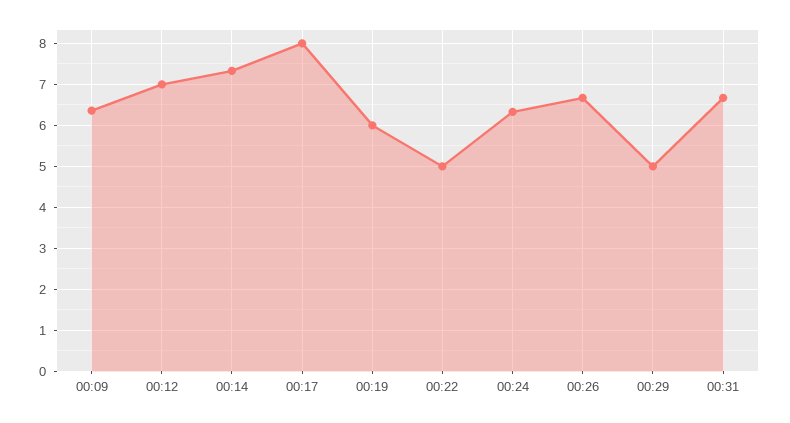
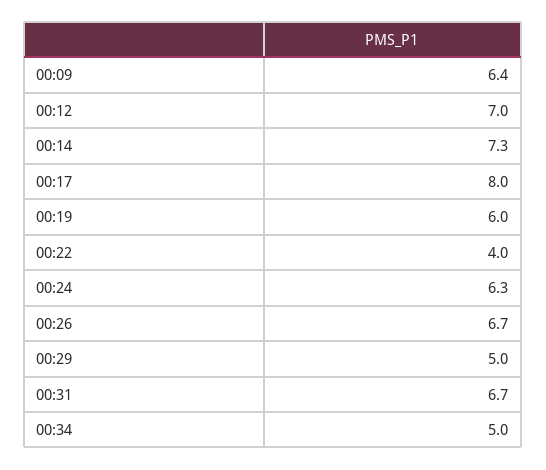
00:22: 5 -> 4
00:34: none -> 5

